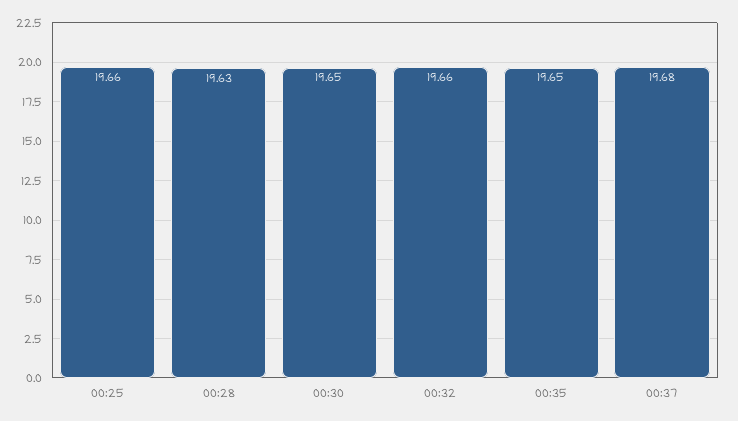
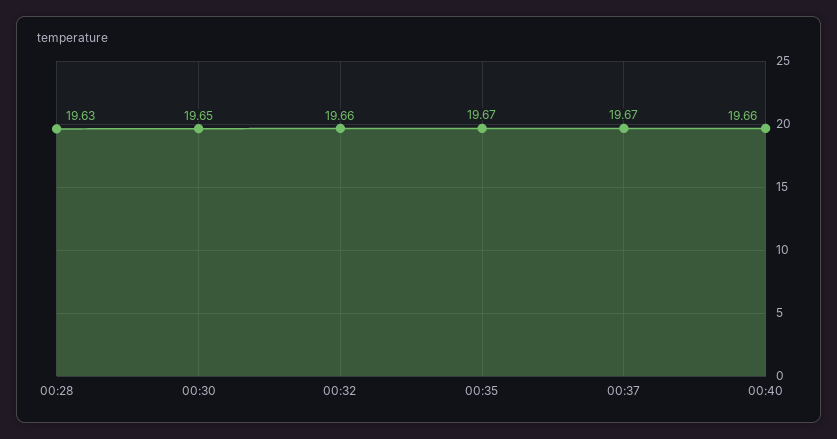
00:25: 19.66 -> none
00:35: 19.65 -> 19.67
00:37: 19.68 -> 19.67
00:40: none -> 19.66

